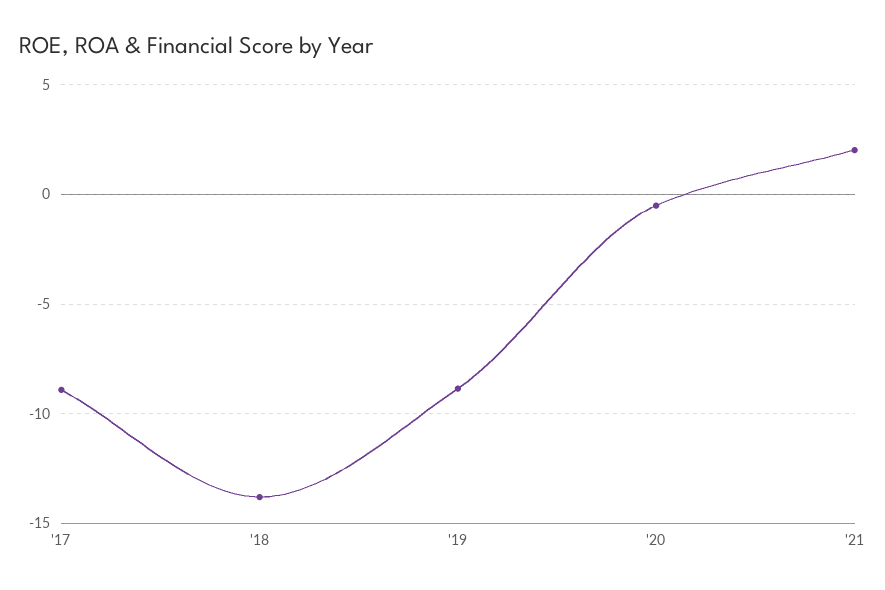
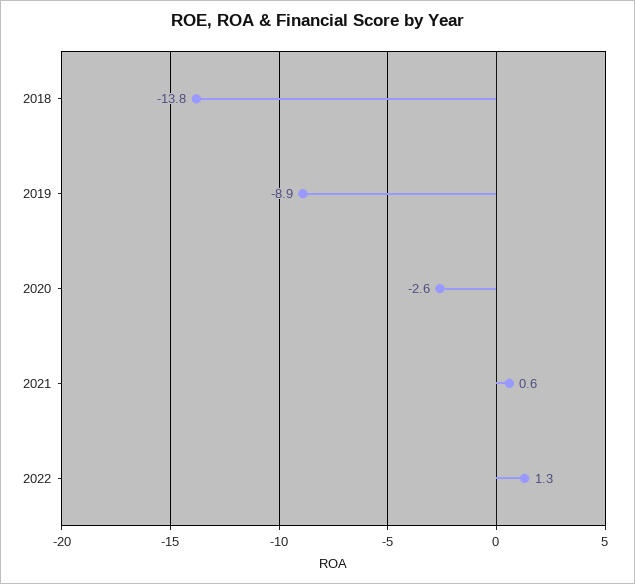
'17: -9 -> none
'20: -0.5 -> -2.6
'21: 2 -> 0.6
2022: none -> 1.3

